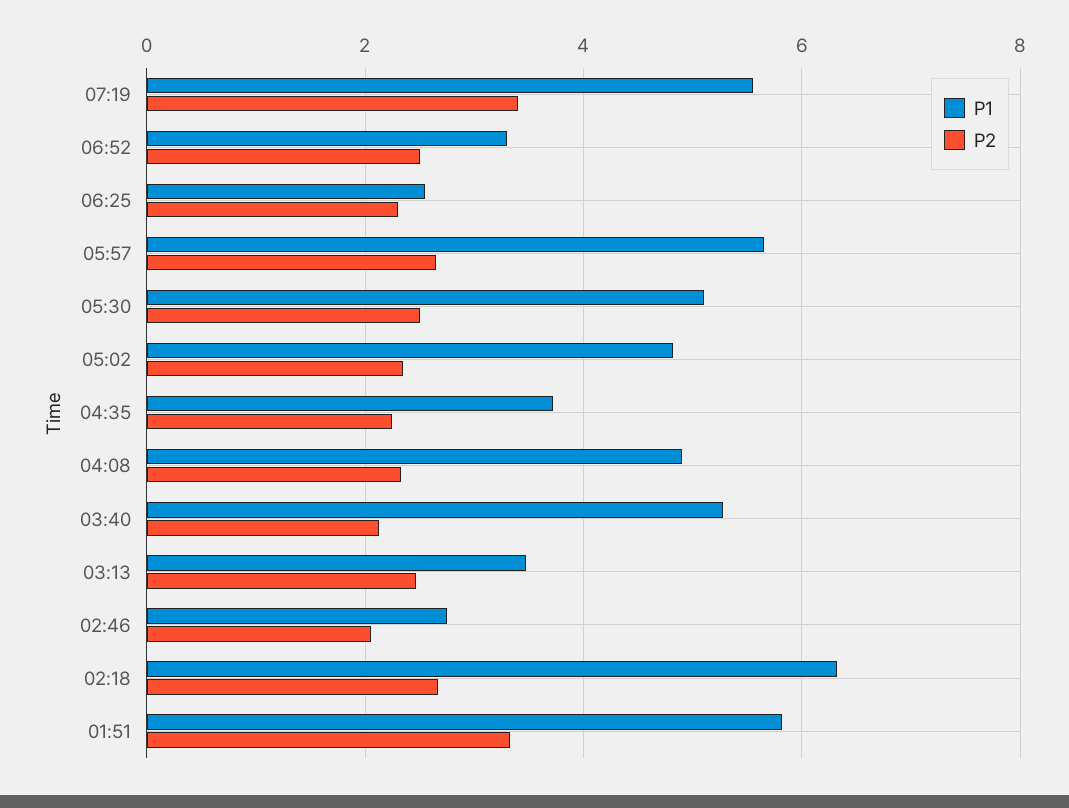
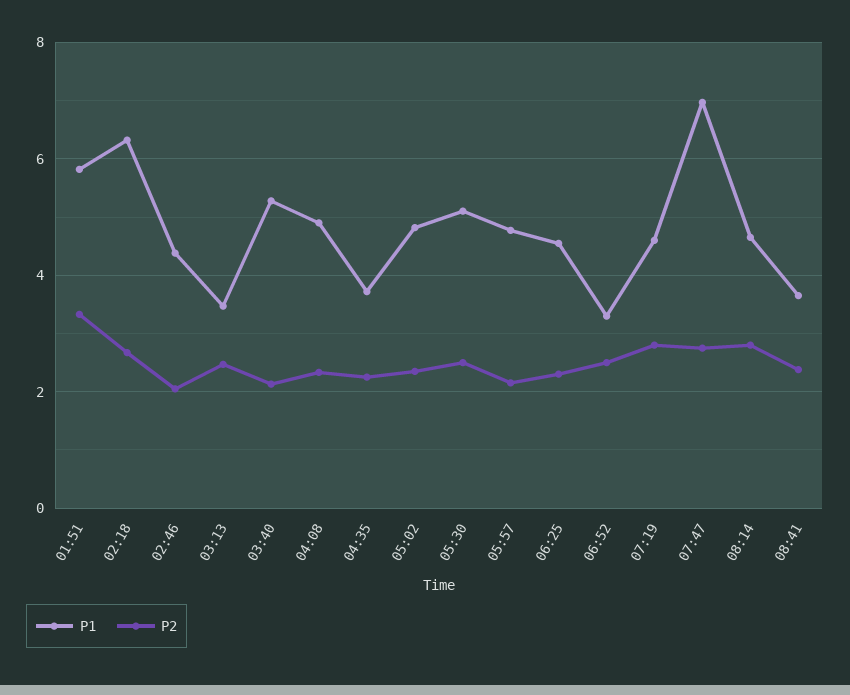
P1, 07:19: 5.6 -> 4.6
P2, 07:19: 3.4 -> 2.8
P1, 06:25: 2.6 -> 4.6
P1, 05:57: 5.6 -> 4.8
P2, 05:57: 2.6 -> 2.2
P1, 02:46: 2.8 -> 4.4
P1, 07:47: none -> 7
P2, 07:47: none -> 2.8
P1, 08:14: none -> 4.6
P2, 08:14: none -> 2.8
P1, 08:41: none -> 3.6
P2, 08:41: none -> 2.4

